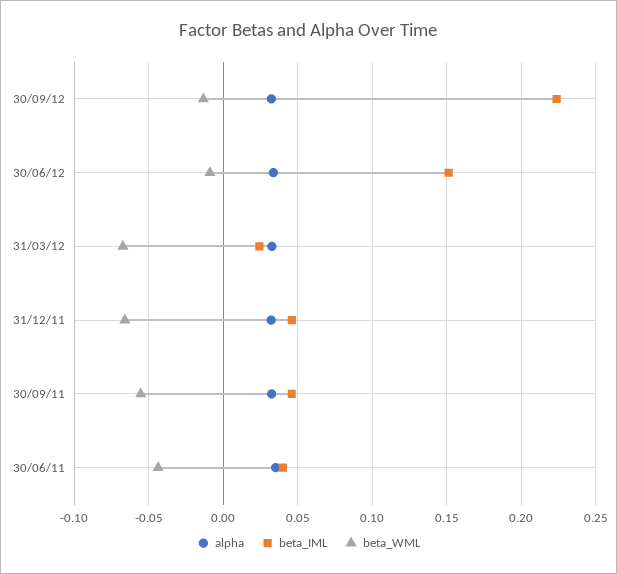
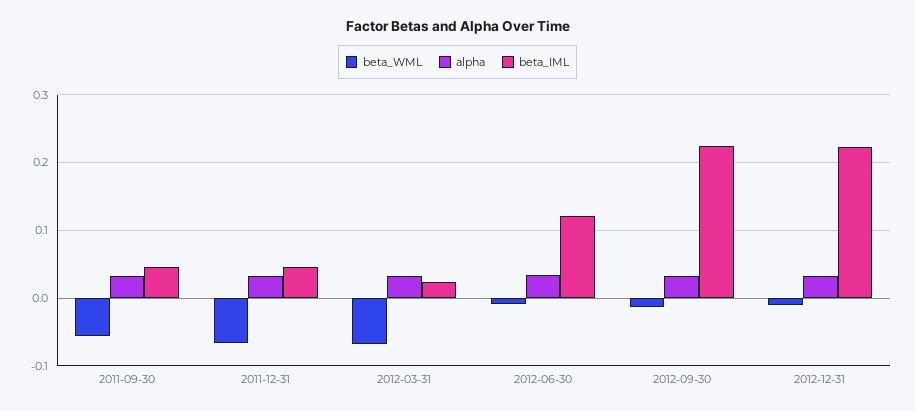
beta_IML, 30/06/12: 0.15 -> 0.12
alpha, 30/06/11: 0.035 -> none
beta_IML, 30/06/11: 0.04 -> none
beta_WML, 30/06/11: -0.045 -> none
beta_WML, 2012-12-31: none -> -0.01
alpha, 2012-12-31: none -> 0.03
beta_IML, 2012-12-31: none -> 0.22

